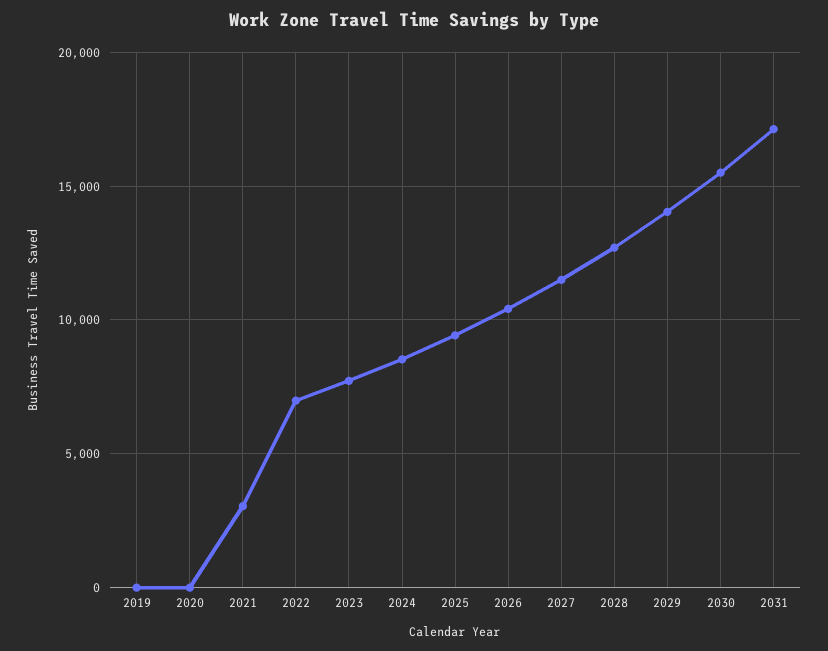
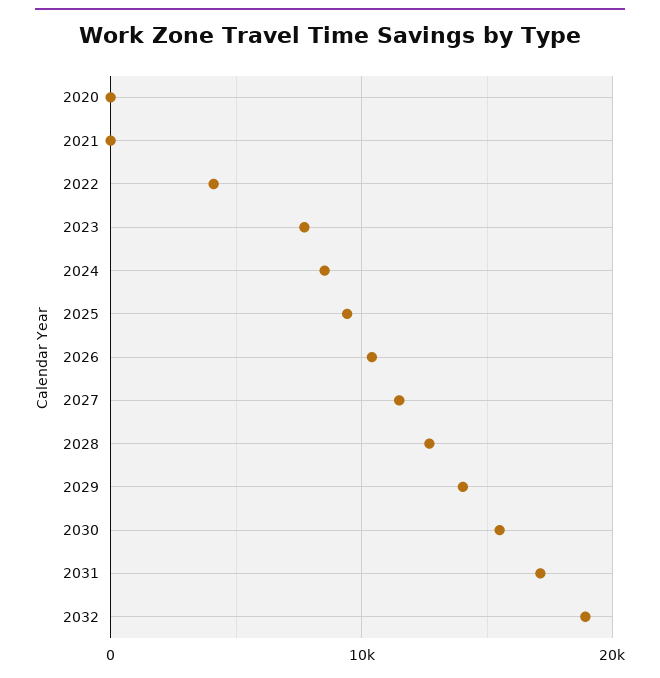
2019: 0 -> none
2021: 3000 -> 0
2022: 7000 -> 4000
2032: none -> 19000

